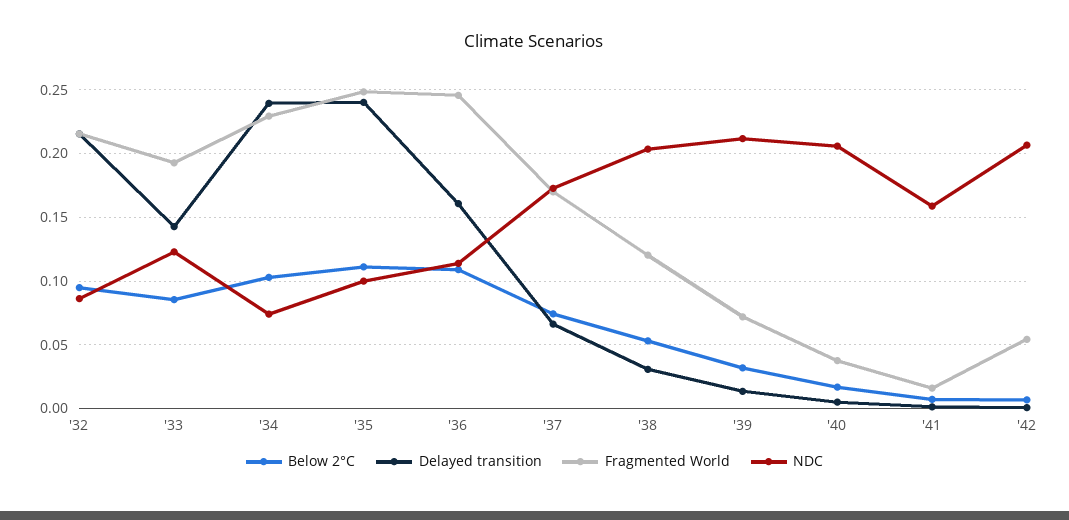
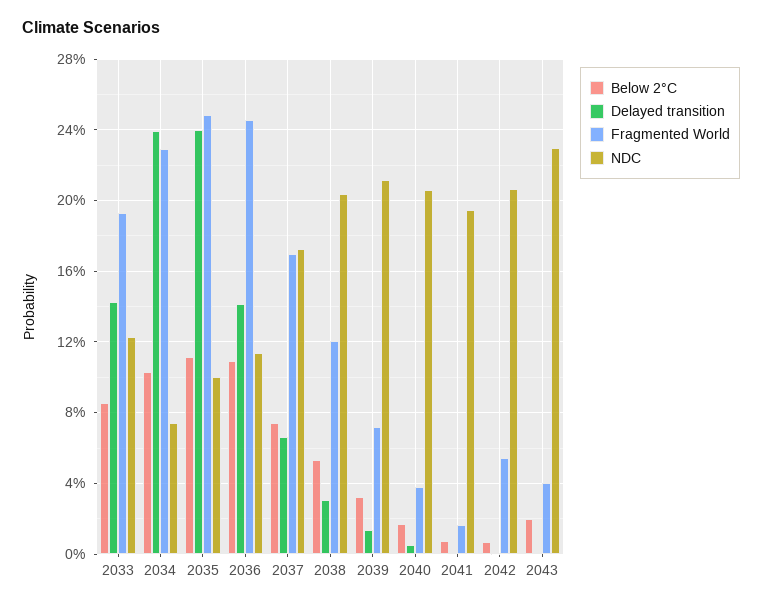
Below 2°C, '32: 0.095 -> none
Delayed transition, '32: 0.215 -> none
Fragmented World, '32: 0.215 -> none
NDC, '32: 0.085 -> none
Delayed transition, '36: 0.16 -> 0.14
NDC, '41: 0.16 -> 0.195
Below 2°C, 2043: none -> 0.02
Delayed transition, 2043: none -> 0
Fragmented World, 2043: none -> 0.04
NDC, 2043: none -> 0.23

